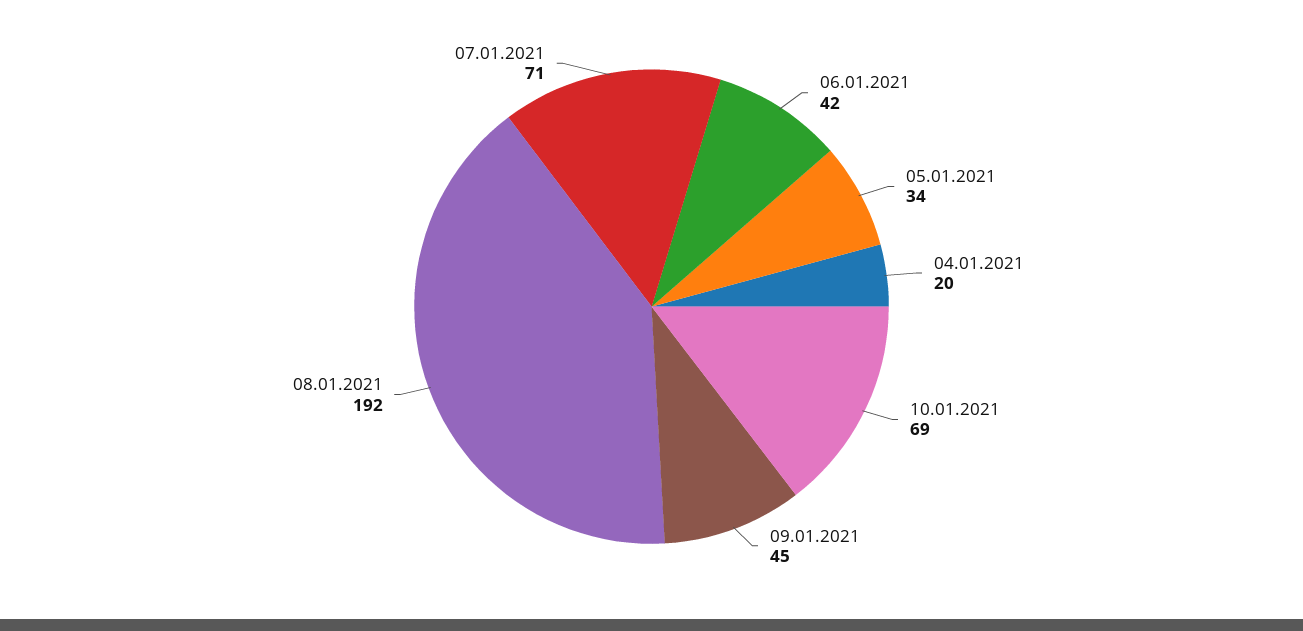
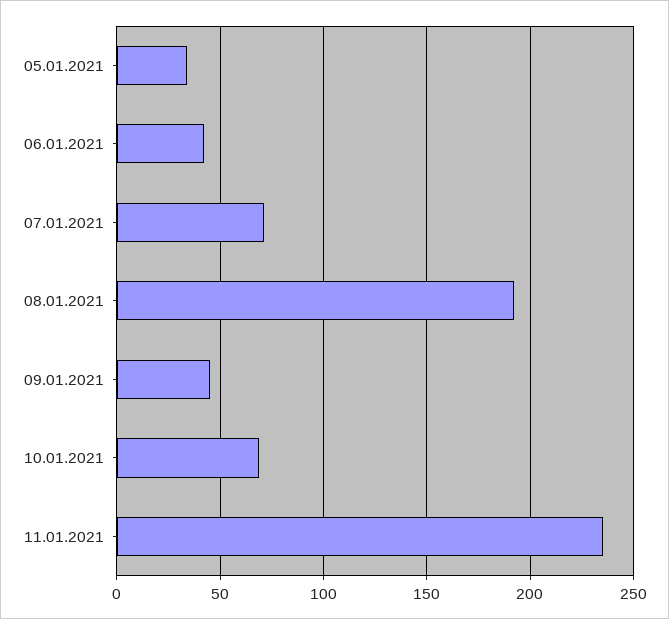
04.01.2021: 20 -> none
11.01.2021: none -> 235

